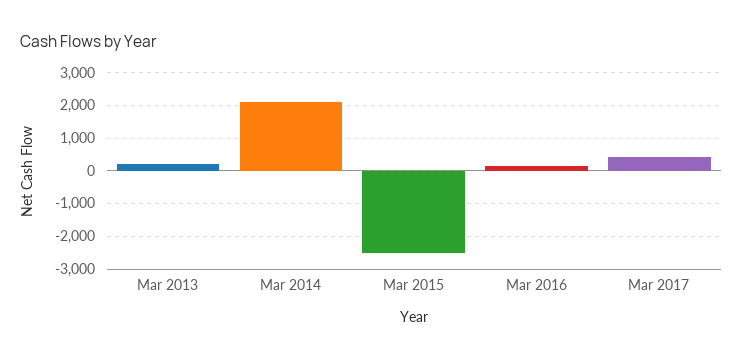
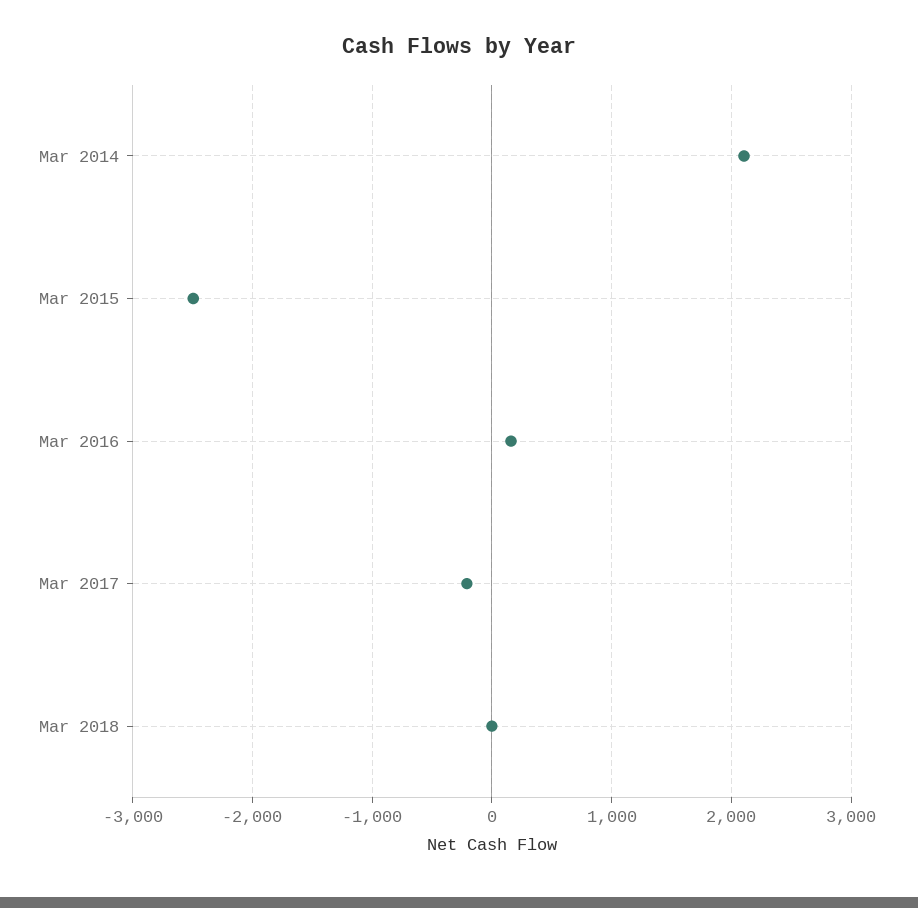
Mar 2013: 200 -> none
Mar 2017: 400 -> -200
Mar 2018: none -> 0

